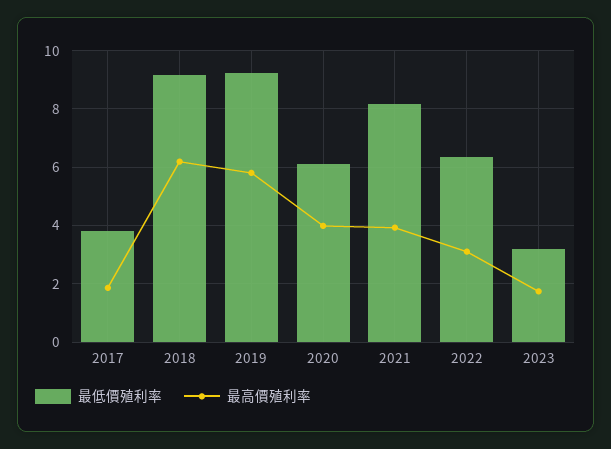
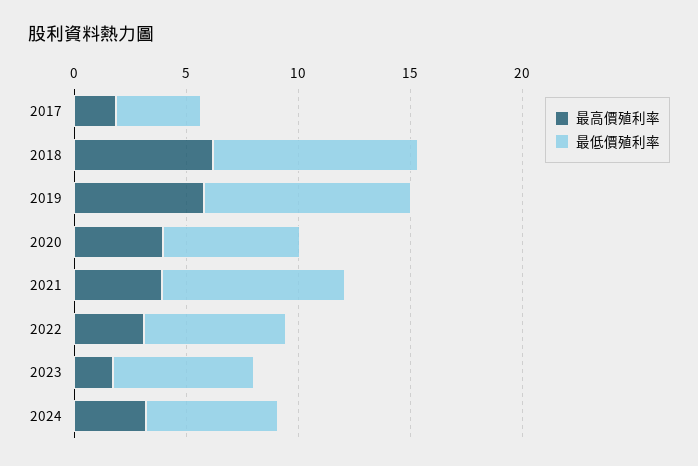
最低價殖利率, 2023: 3.25 -> 6
最高價殖利率, 2024: none -> 3
最低價殖利率, 2024: none -> 6

